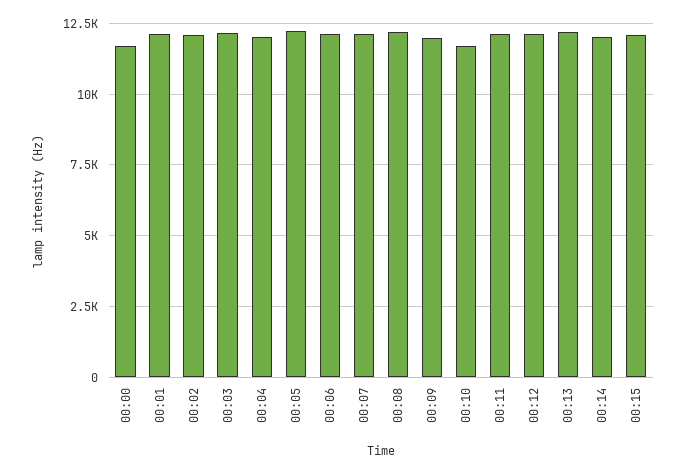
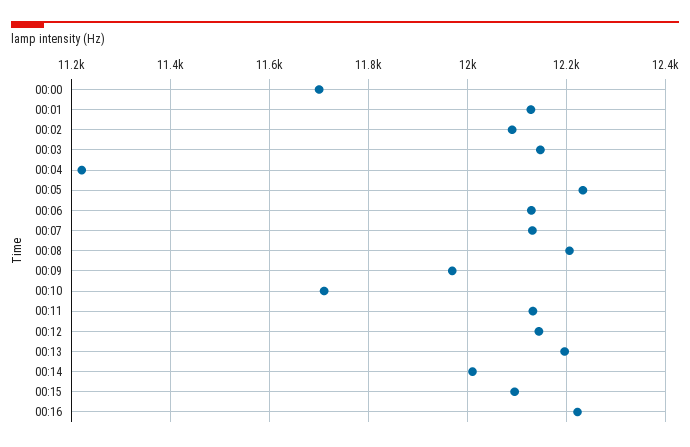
00:04: 12000 -> 11220
00:16: none -> 12220

